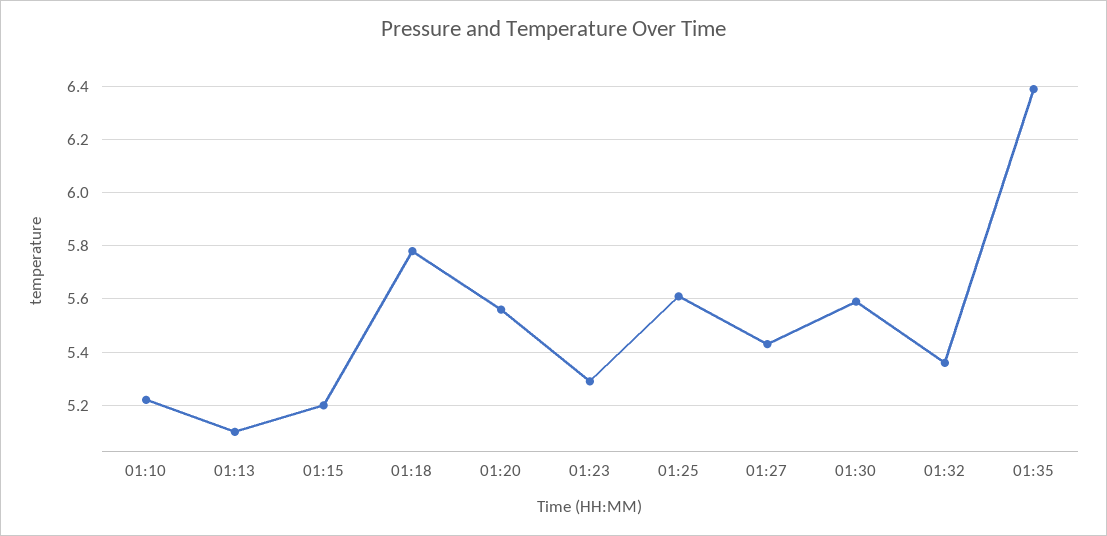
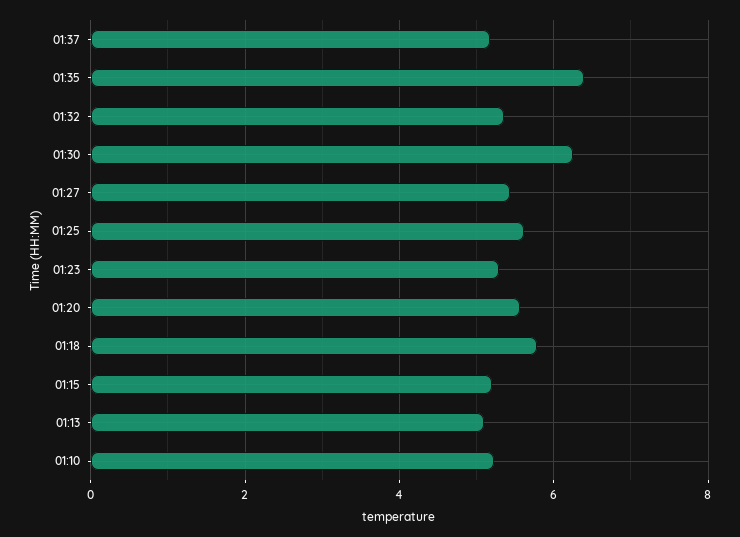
01:30: 5.6 -> 6.2
01:37: none -> 5.2

